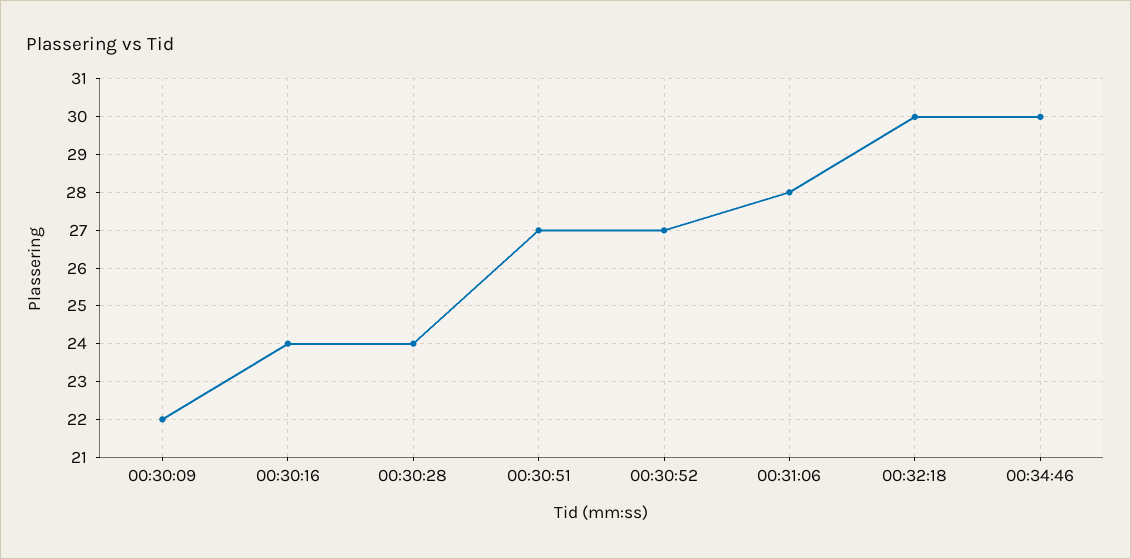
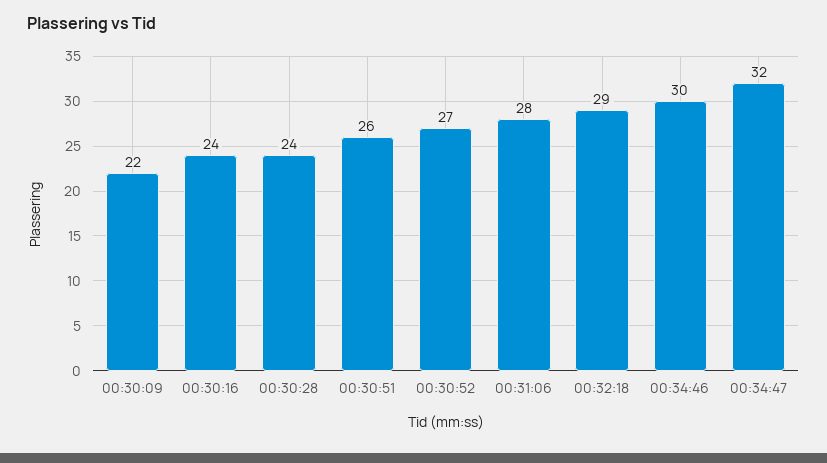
00:30:51: 27 -> 26
00:32:18: 30 -> 29
00:34:47: none -> 32

